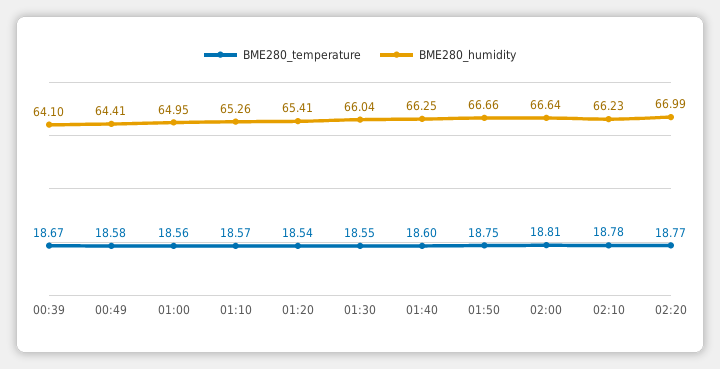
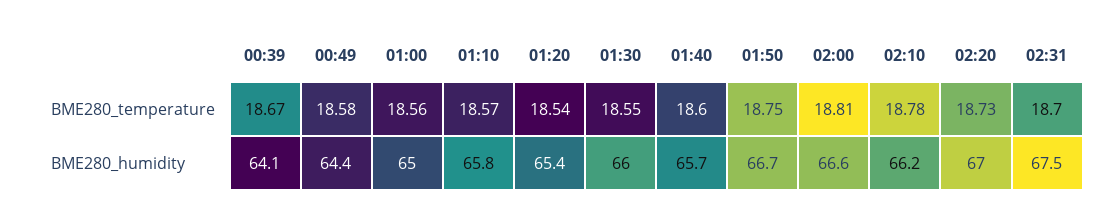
BME280_humidity, 01:10: 65.26 -> 65.8
BME280_humidity, 01:40: 66.25 -> 65.7
BME280_temperature, 02:20: 18.77 -> 18.73
BME280_temperature, 02:31: none -> 18.7
BME280_humidity, 02:31: none -> 67.5

